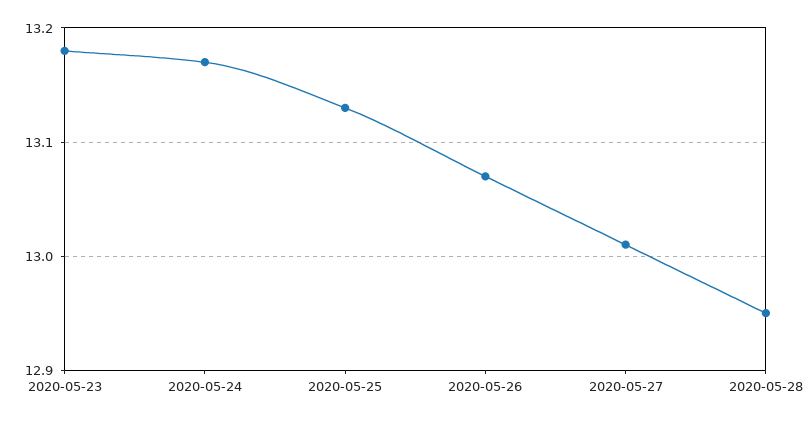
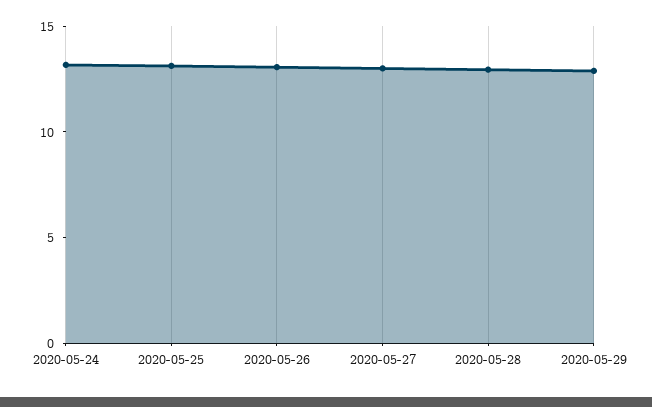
2020-05-23: 13.18 -> none
2020-05-29: none -> 13

